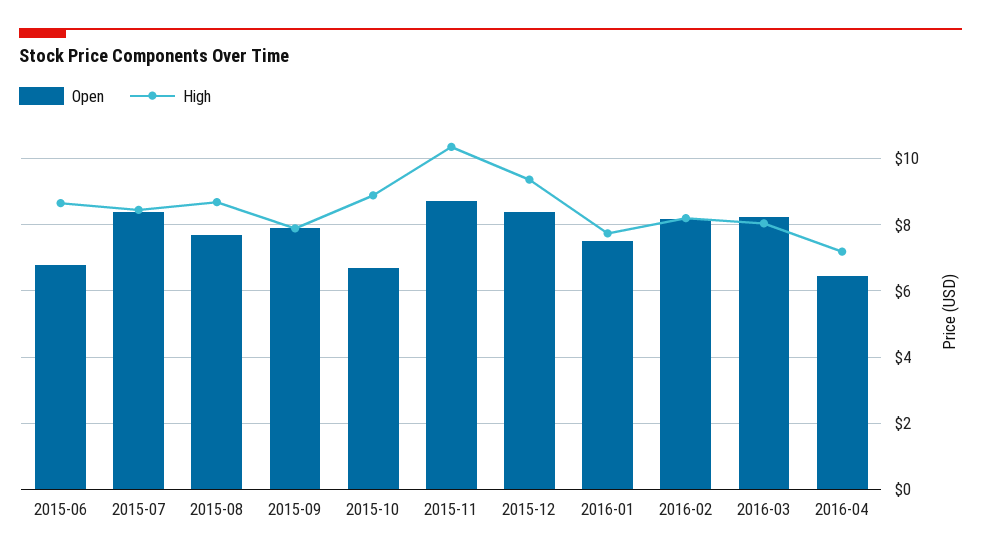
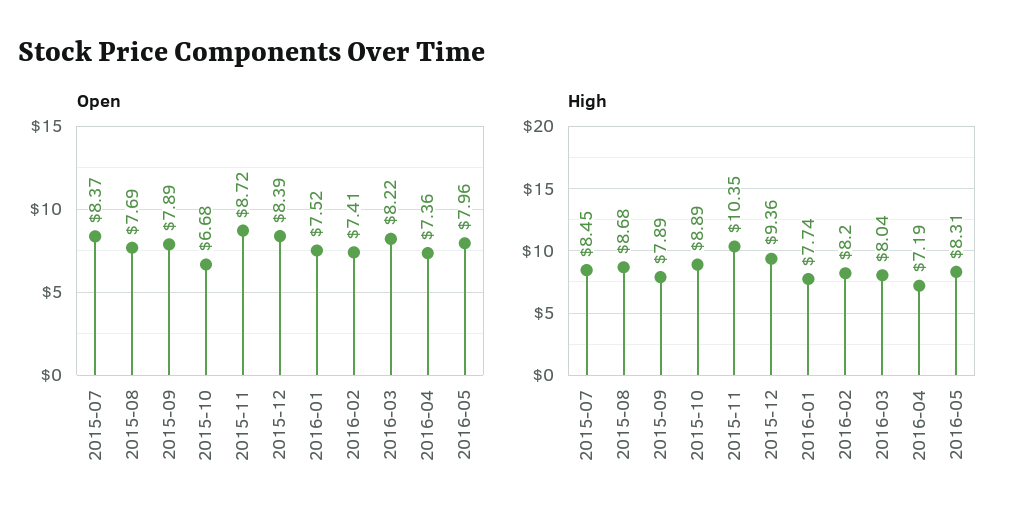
Open, 2015-06: 6.8 -> none
High, 2015-06: 8.6 -> none
Open, 2016-02: 8.2 -> 7.41
Open, 2016-04: 6.4 -> 7.36
Open, 2016-05: none -> 7.96
High, 2016-05: none -> 8.31

